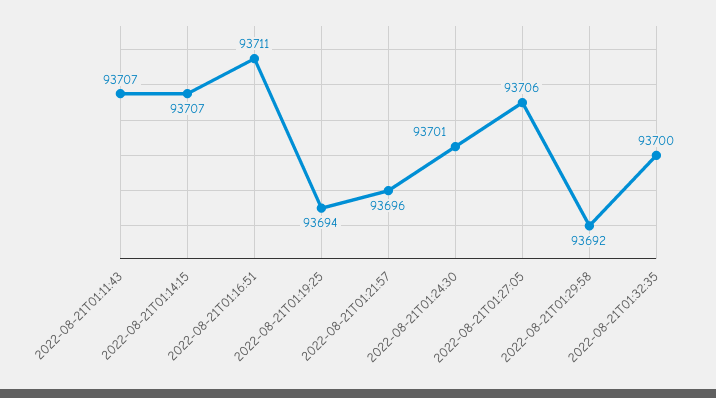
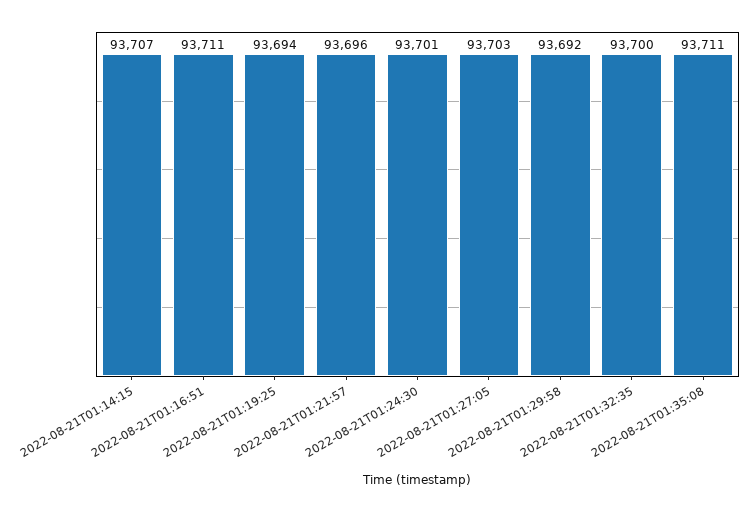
2022-08-21T01:11:43: 93707 -> none
2022-08-21T01:27:05: 93706 -> 93703
2022-08-21T01:35:08: none -> 93711

